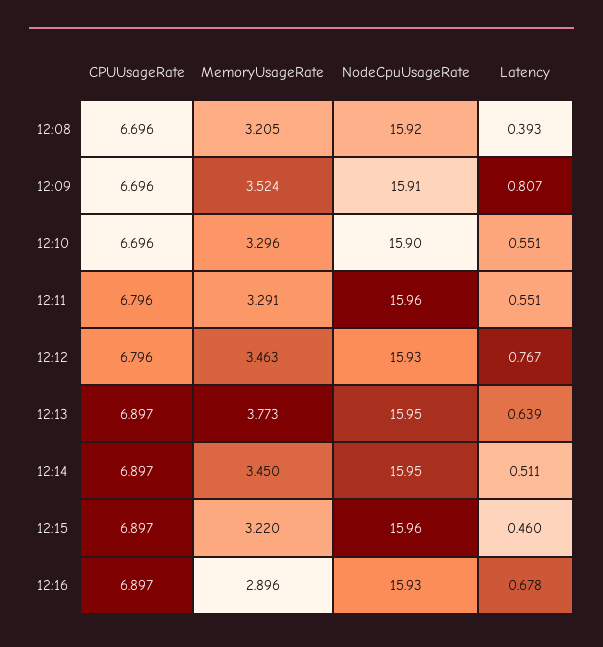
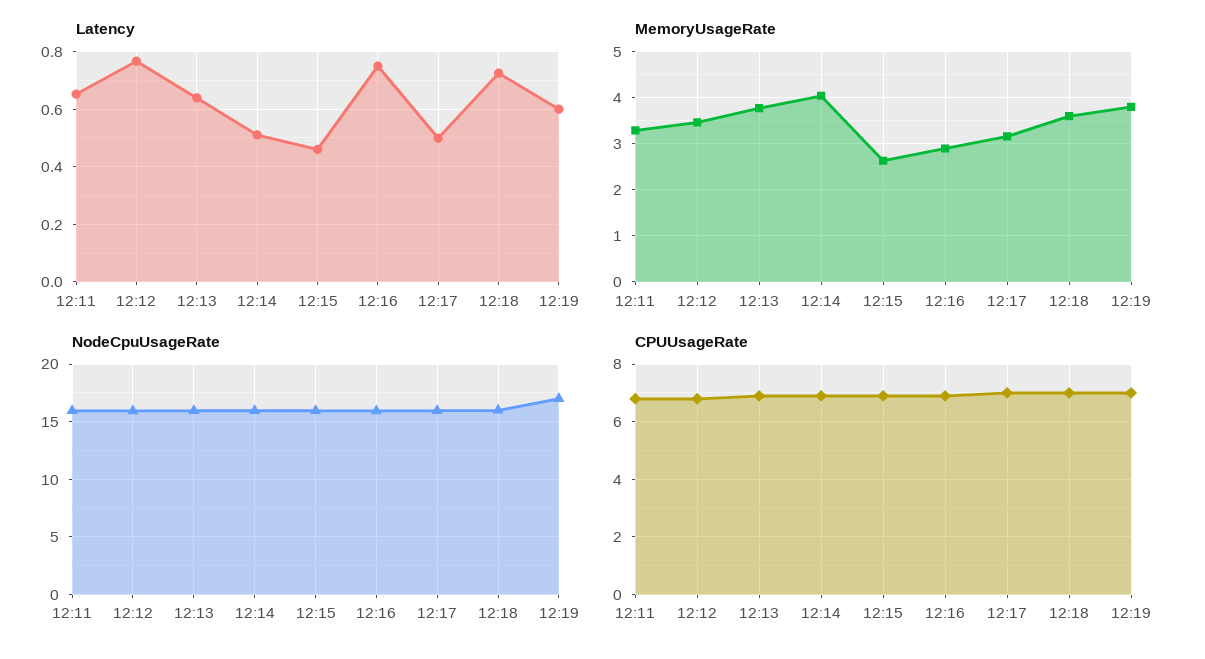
CPUUsageRate, 12:08: 6.696 -> none
MemoryUsageRate, 12:08: 3.205 -> none
NodeCpuUsageRate, 12:08: 15.92 -> none
Latency, 12:08: 0.393 -> none
CPUUsageRate, 12:09: 6.696 -> none
MemoryUsageRate, 12:09: 3.524 -> none
NodeCpuUsageRate, 12:09: 15.91 -> none
Latency, 12:09: 0.807 -> none
CPUUsageRate, 12:10: 6.696 -> none
MemoryUsageRate, 12:10: 3.296 -> none
NodeCpuUsageRate, 12:10: 15.9 -> none
Latency, 12:10: 0.551 -> none
Latency, 12:11: 0.551 -> 0.65
MemoryUsageRate, 12:14: 3.45 -> 4
MemoryUsageRate, 12:15: 3.22 -> 2.6
Latency, 12:16: 0.678 -> 0.75
Latency, 12:17: none -> 0.5
Latency, 12:18: none -> 0.725
Latency, 12:19: none -> 0.6
MemoryUsageRate, 12:17: none -> 3.2
MemoryUsageRate, 12:18: none -> 3.6
MemoryUsageRate, 12:19: none -> 3.8
NodeCpuUsageRate, 12:17: none -> 16
NodeCpuUsageRate, 12:18: none -> 16
NodeCpuUsageRate, 12:19: none -> 17
CPUUsageRate, 12:17: none -> 7
CPUUsageRate, 12:18: none -> 7
CPUUsageRate, 12:19: none -> 7

